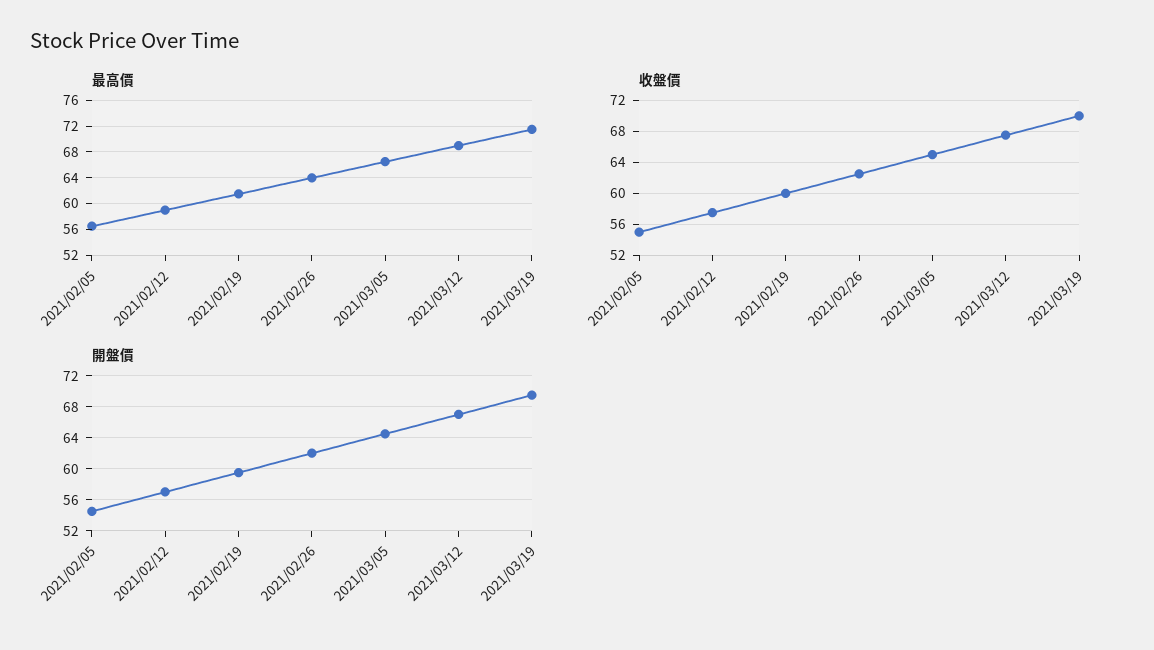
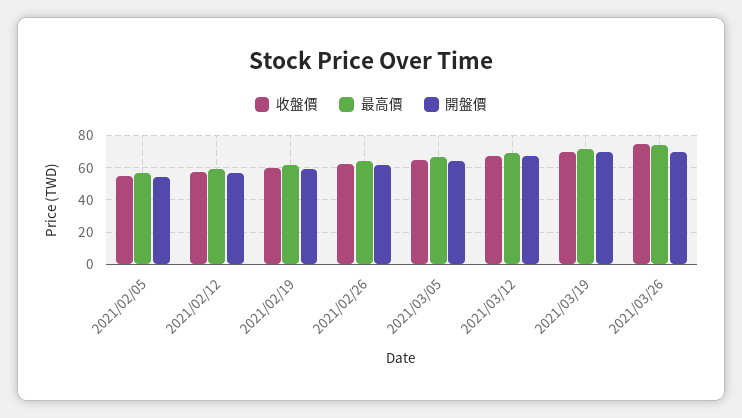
收盤價, 2021/03/26: none -> 75
最高價, 2021/03/26: none -> 75
開盤價, 2021/03/26: none -> 70

